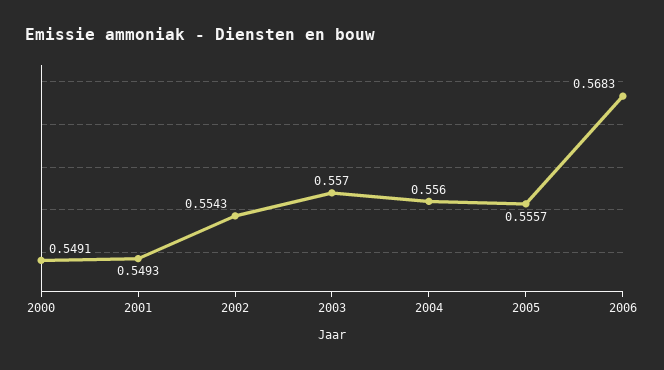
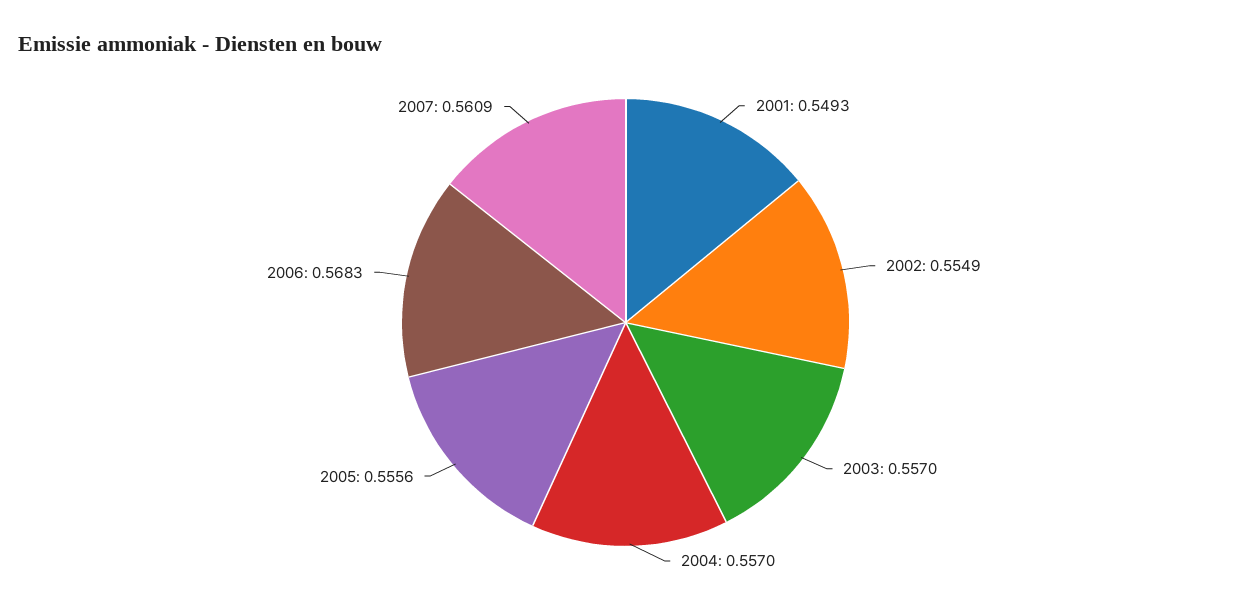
2000: 0.5491 -> none
2002: 0.5543 -> 0.5549
2004: 0.556 -> 0.557
2005: 0.5557 -> 0.5556
2007: none -> 0.5609

